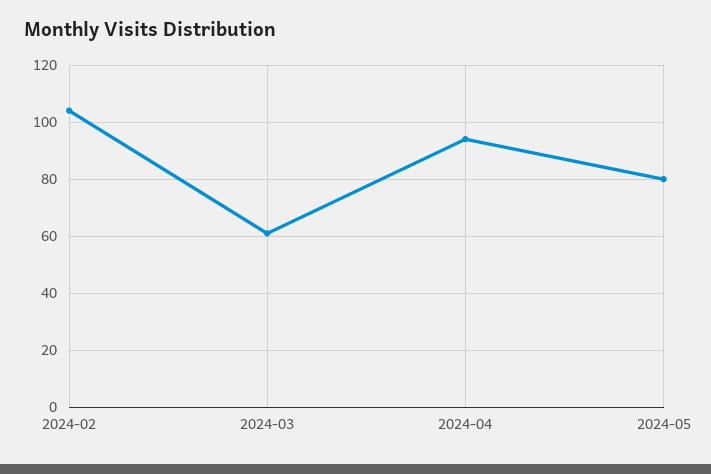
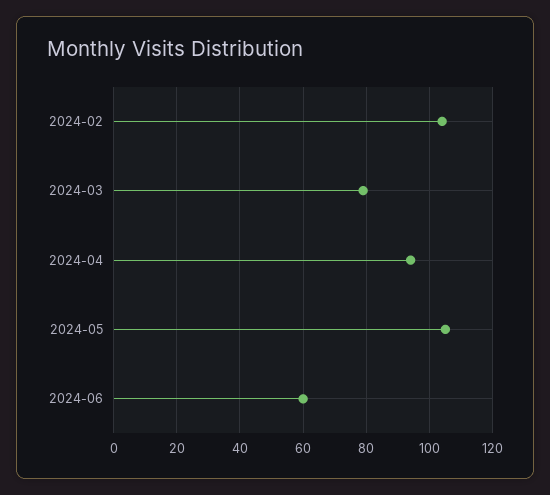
2024-03: 60 -> 80
2024-05: 80 -> 105
2024-06: none -> 60

